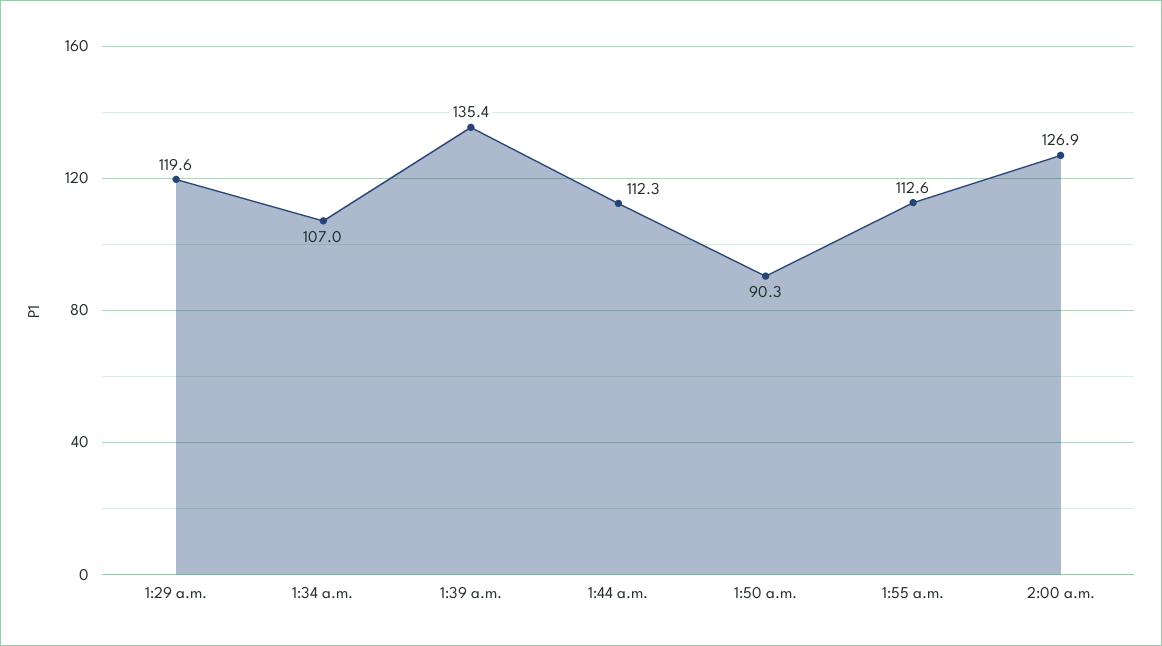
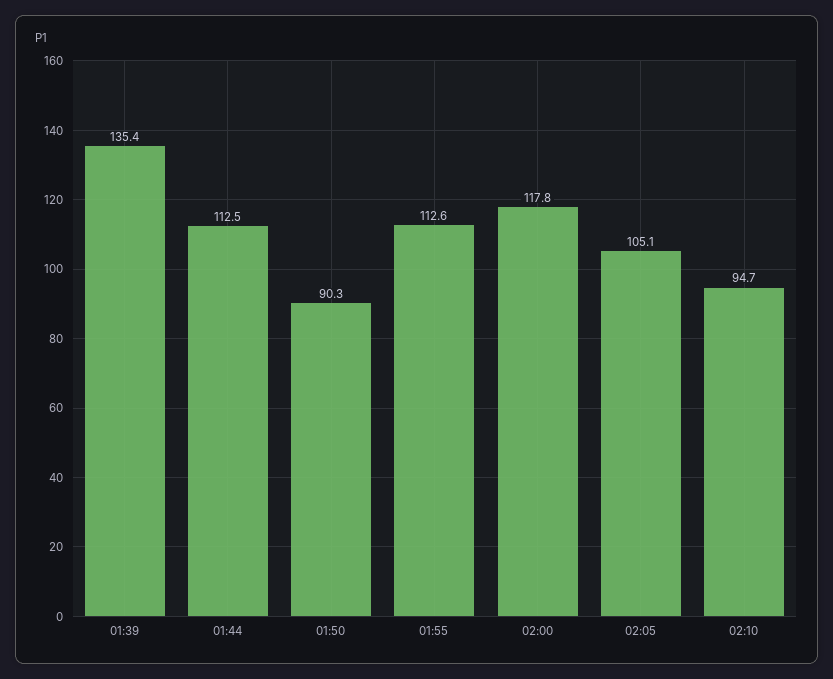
1:29 a.m.: 119.6 -> none
1:34 a.m.: 107 -> none
1:44 a.m.: 112.3 -> 112.5
2:00 a.m.: 126.9 -> 117.8
02:05: none -> 105.1
02:10: none -> 94.7

